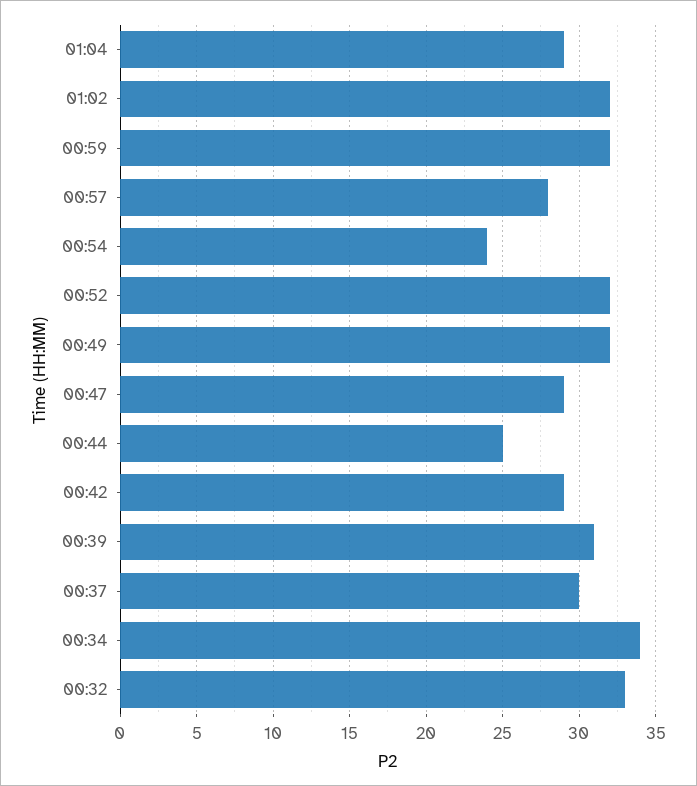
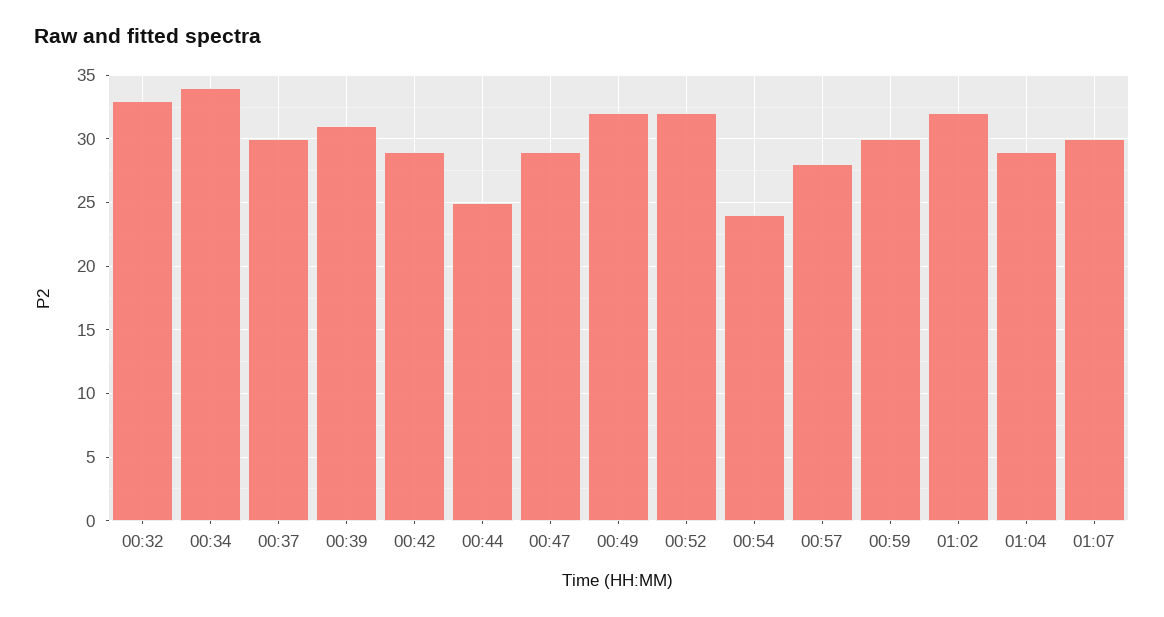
00:59: 32 -> 30
01:07: none -> 30

